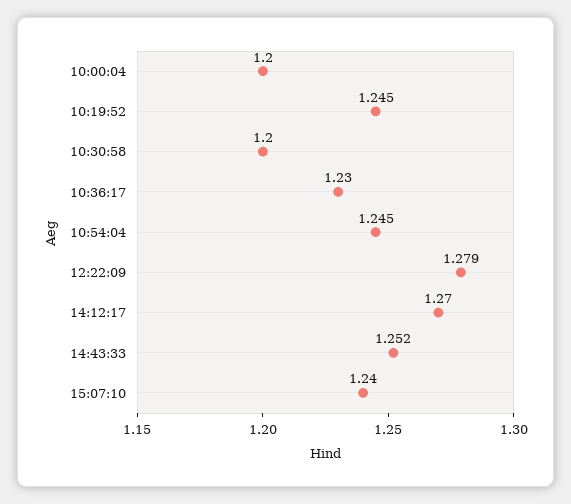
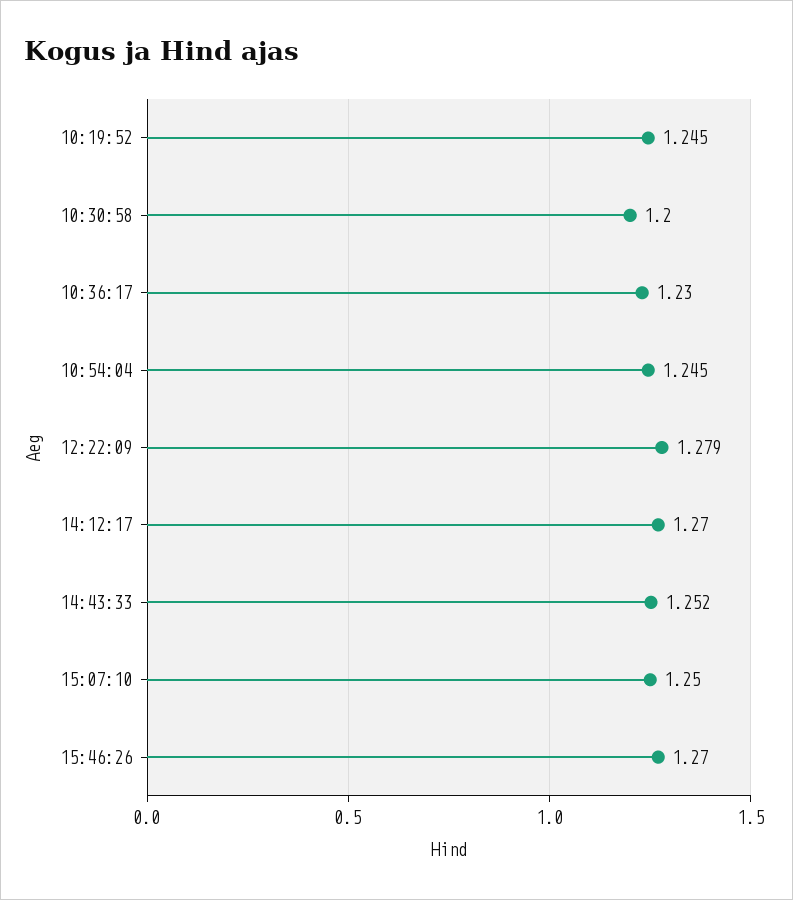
10:00:04: 1.2 -> none
15:07:10: 1.24 -> 1.25
15:46:26: none -> 1.27

